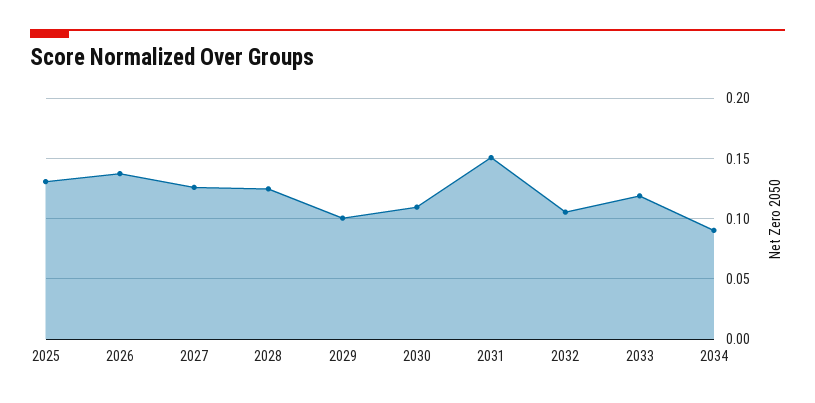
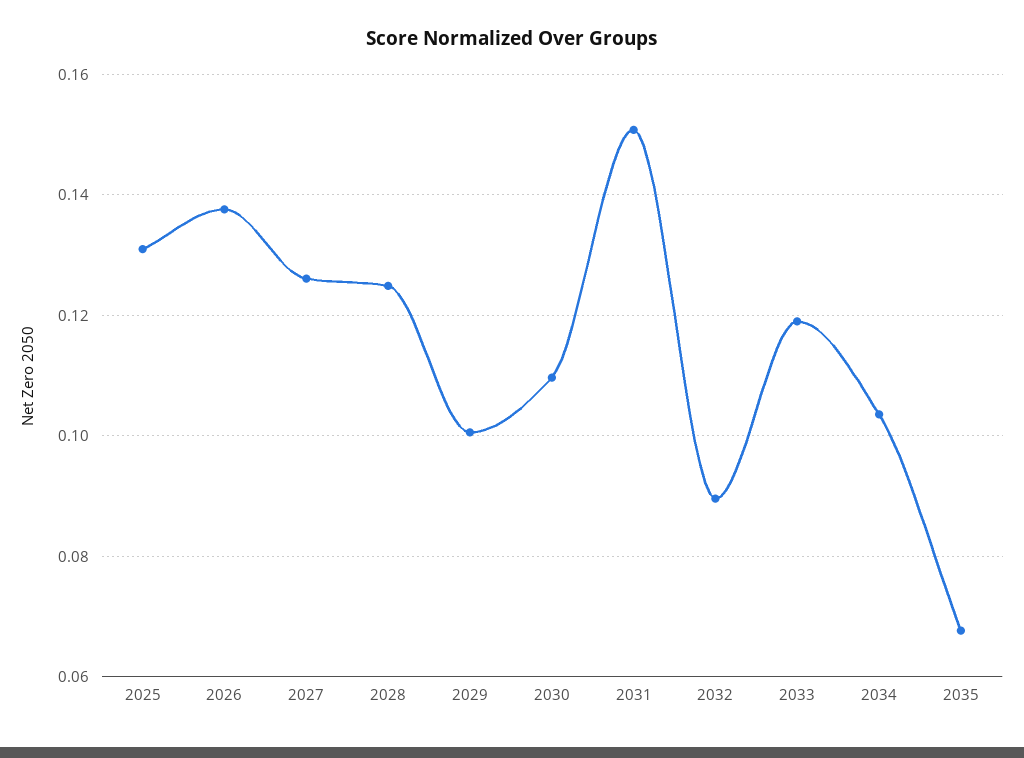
2032: 0.105 -> 0.09
2034: 0.09 -> 0.104
2035: none -> 0.068

